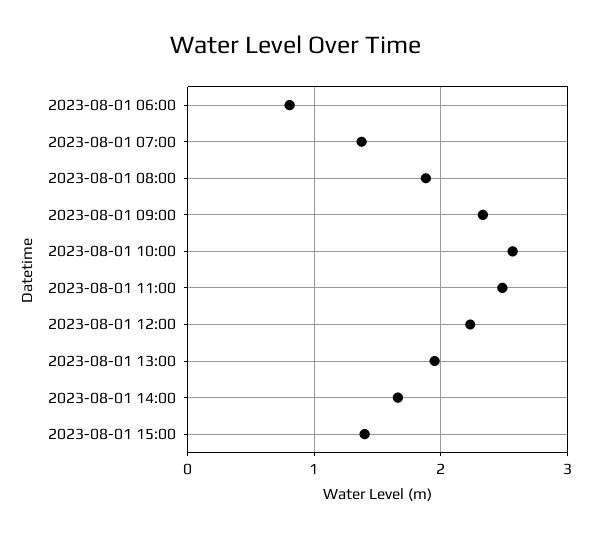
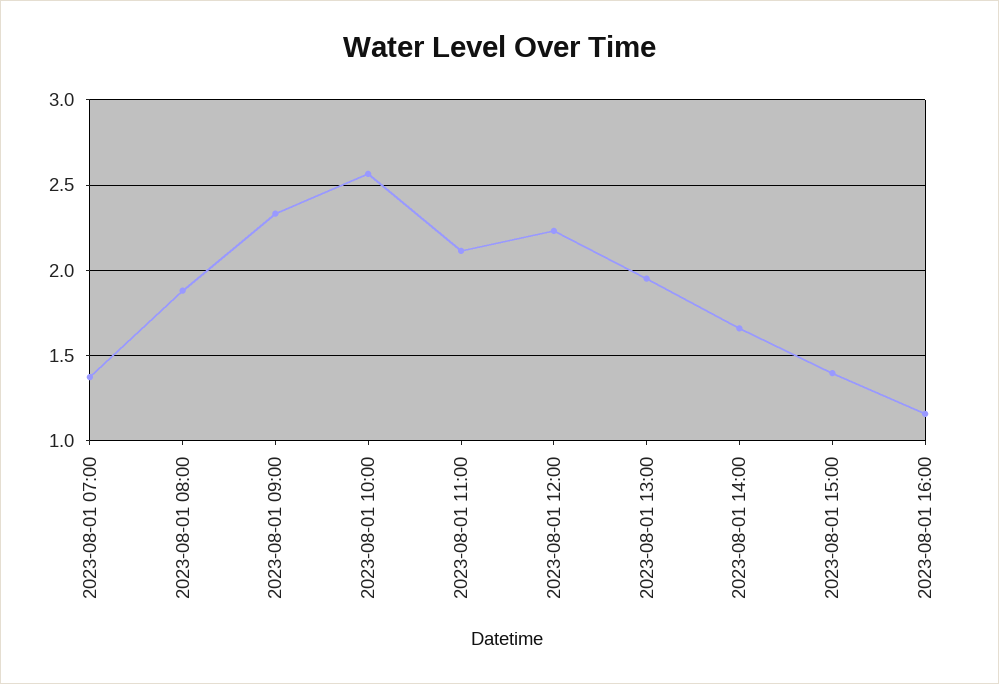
2023-08-01 06:00: 0.8 -> none
2023-08-01 11:00: 2.5 -> 2.1
2023-08-01 16:00: none -> 1.15

